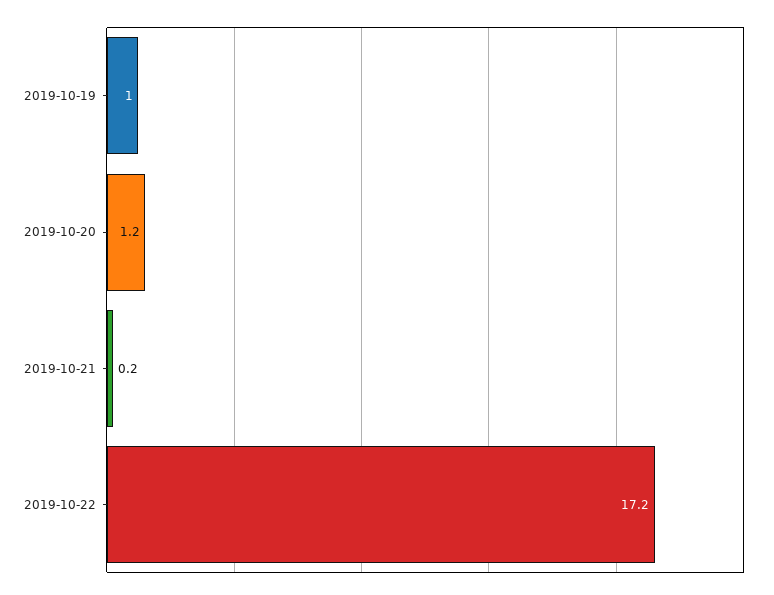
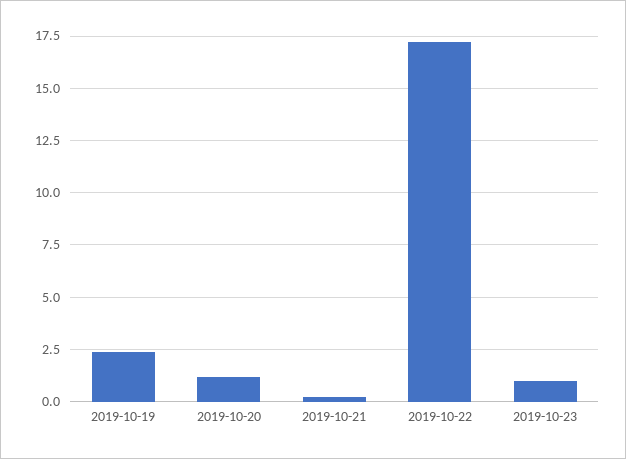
2019-10-19: 1 -> 2.5
2019-10-23: none -> 1

